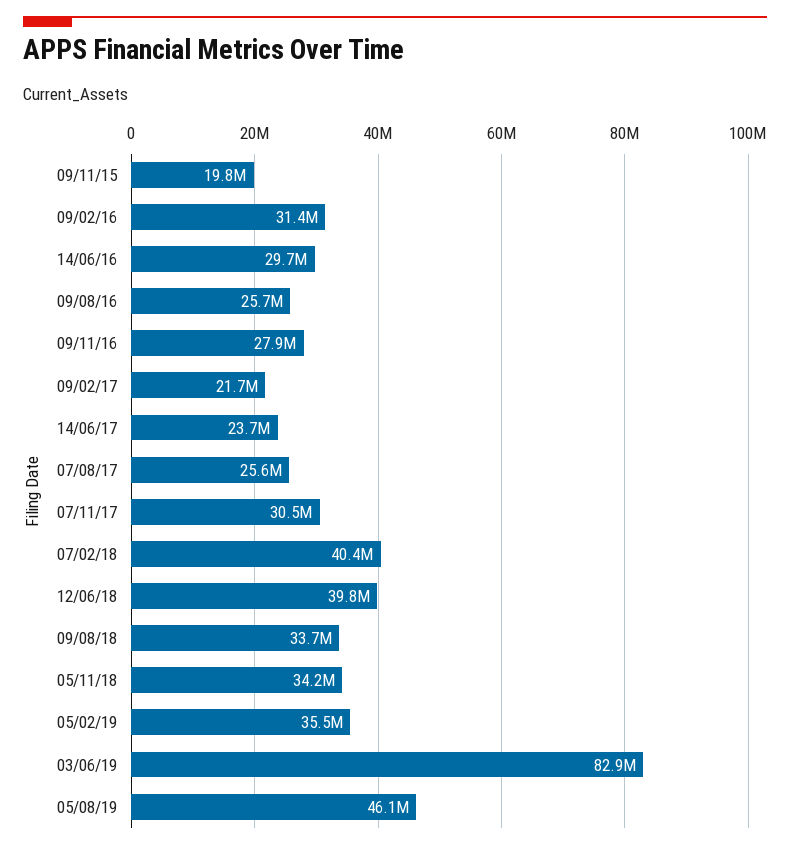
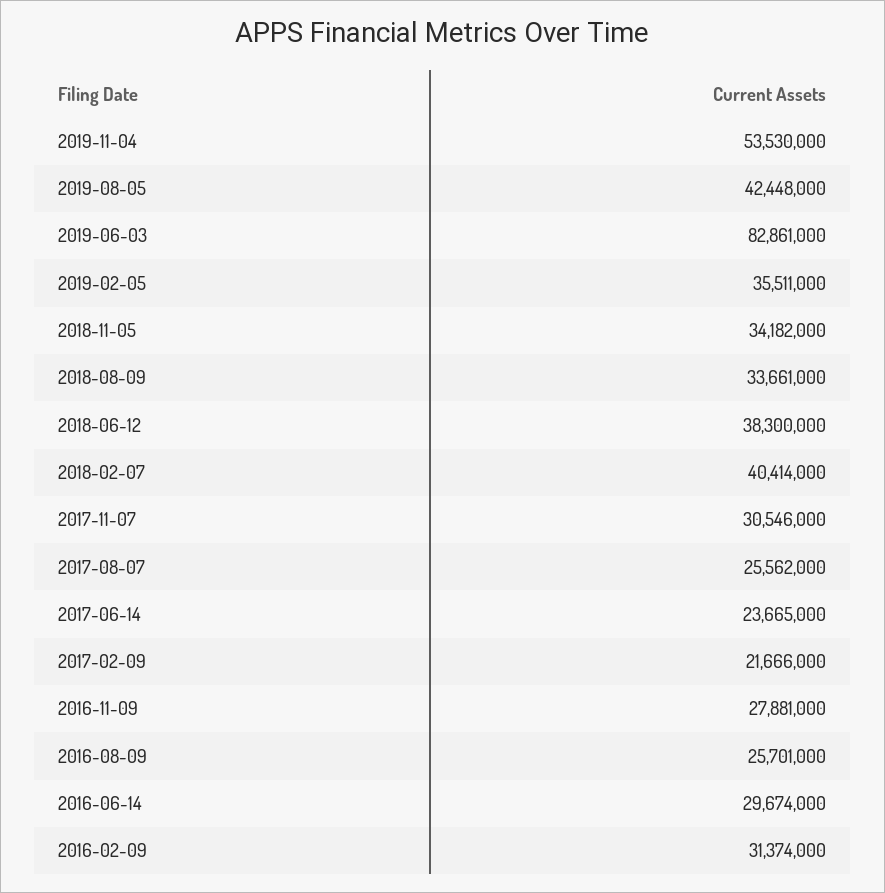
09/11/15: 19800000 -> none
12/06/18: 39800000 -> 38300000
05/08/19: 46100000 -> 42448000
2019-11-04: none -> 53530000

